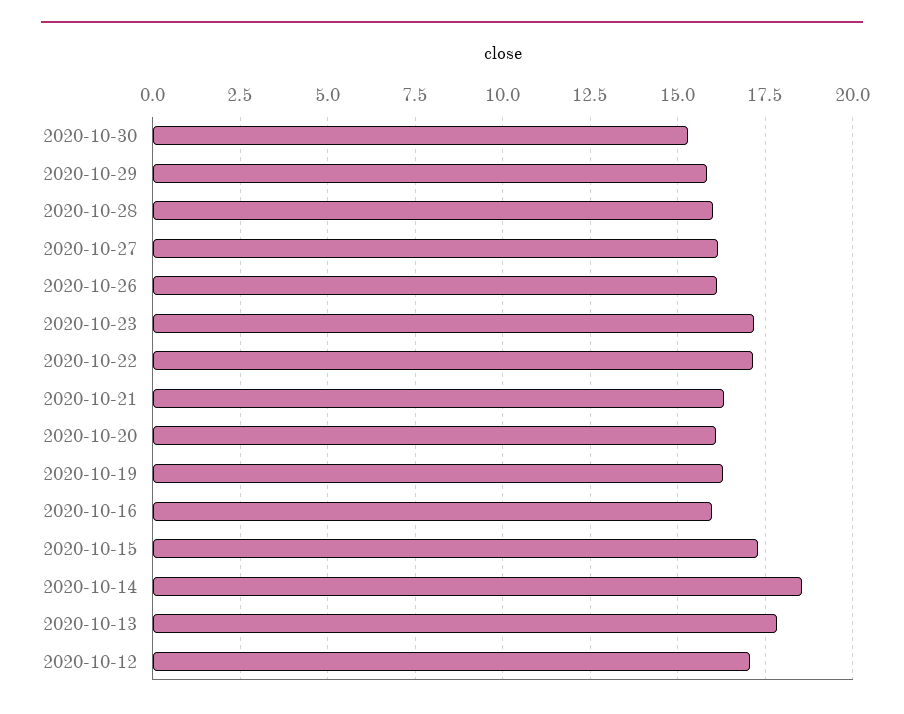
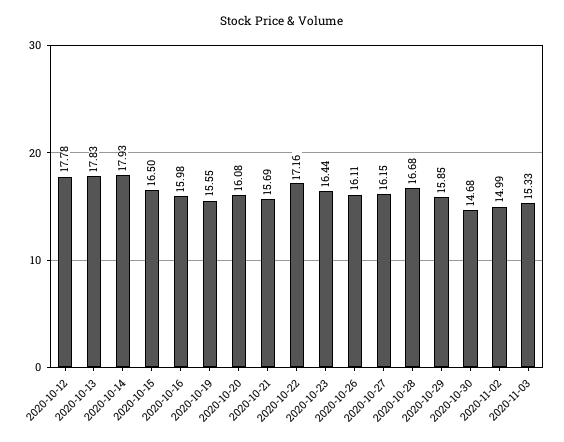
2020-10-30: 15.25 -> 14.68
2020-10-28: 16 -> 16.68
2020-10-23: 17.25 -> 16.44
2020-10-21: 16.25 -> 15.69
2020-10-19: 16.25 -> 15.55
2020-10-15: 17.25 -> 16.5
2020-10-14: 18.5 -> 17.93
2020-10-12: 17 -> 17.78
2020-11-02: none -> 14.99
2020-11-03: none -> 15.33

